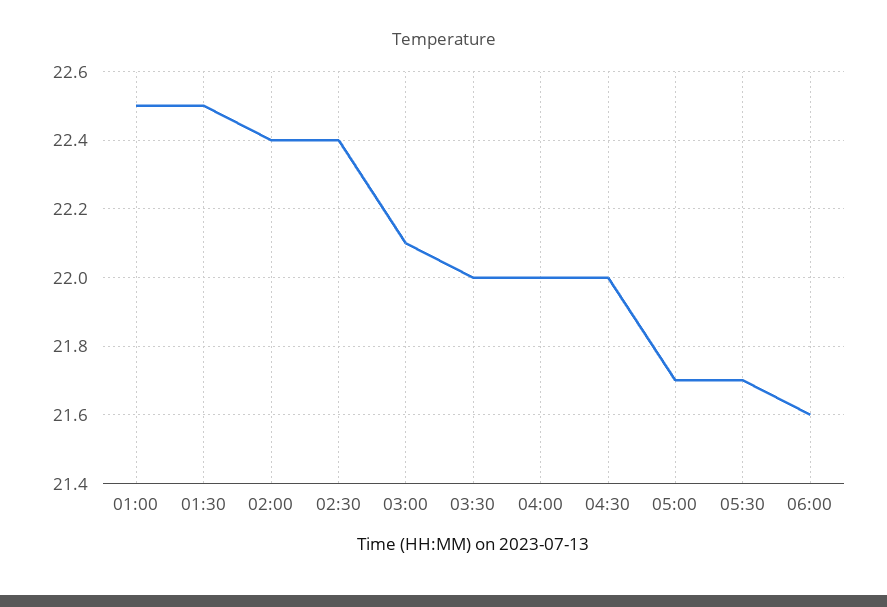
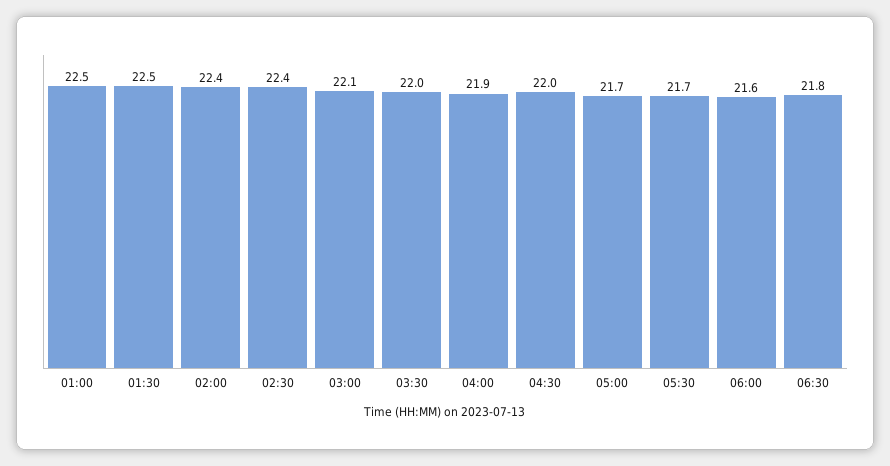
04:00: 22 -> 21.9
06:30: none -> 21.8

